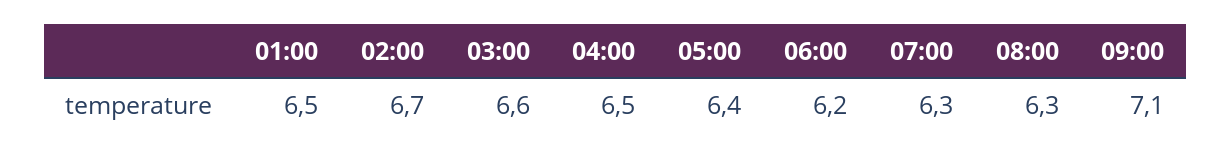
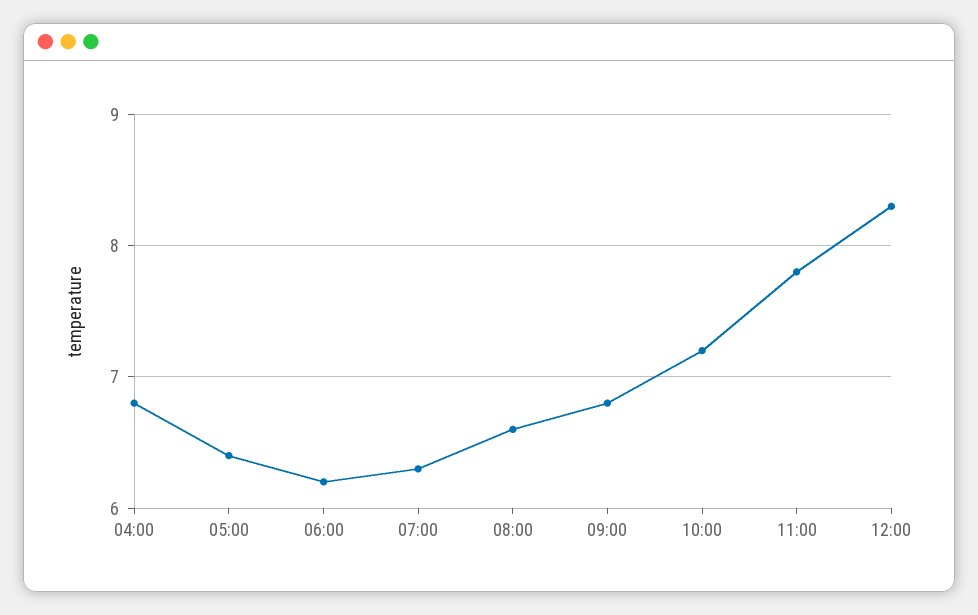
01:00: 6.5 -> none
02:00: 6.7 -> none
03:00: 6.6 -> none
04:00: 6.5 -> 6.8
08:00: 6.3 -> 6.6
09:00: 7.1 -> 6.8
10:00: none -> 7.2
11:00: none -> 7.8
12:00: none -> 8.3

